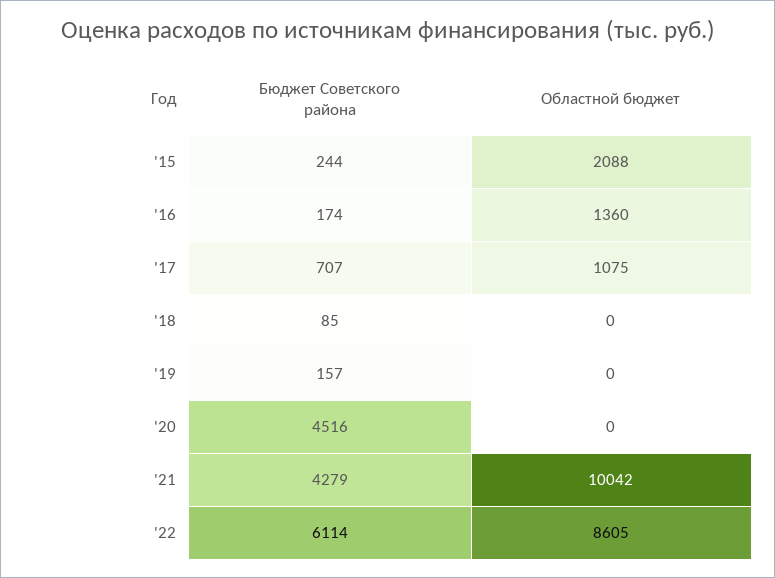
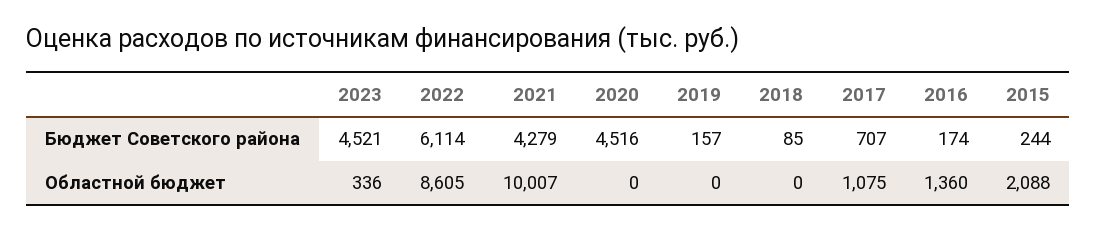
Областной бюджет, '21: 10042 -> 10007
Бюджет Советского района, 2023: none -> 4521
Областной бюджет, 2023: none -> 336

